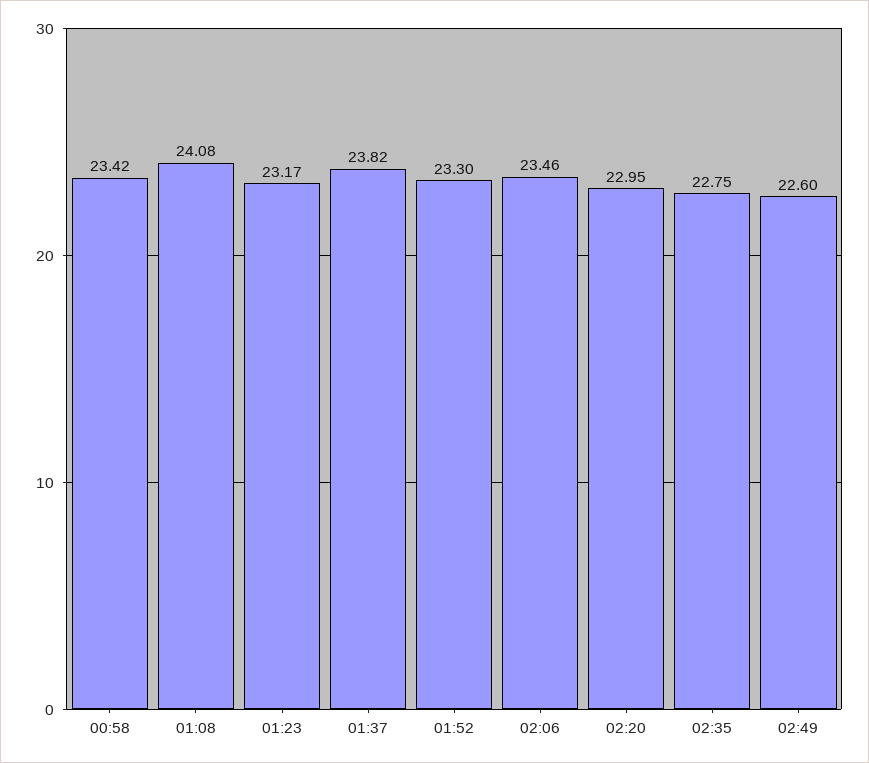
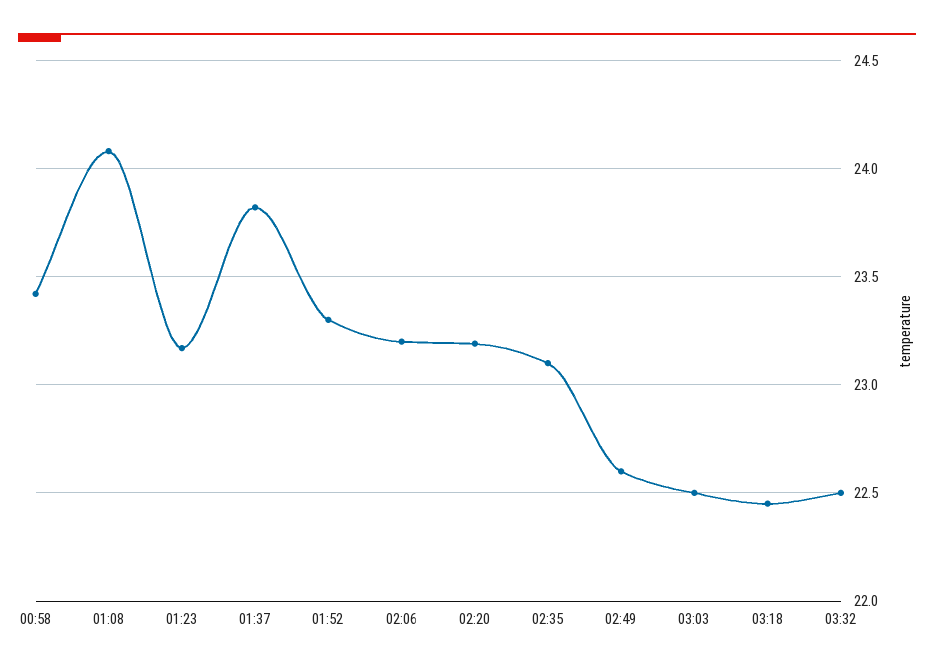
02:06: 23.46 -> 23.2
02:20: 22.95 -> 23.2
02:35: 22.75 -> 23.1
03:03: none -> 22.5
03:18: none -> 22.45
03:32: none -> 22.5

